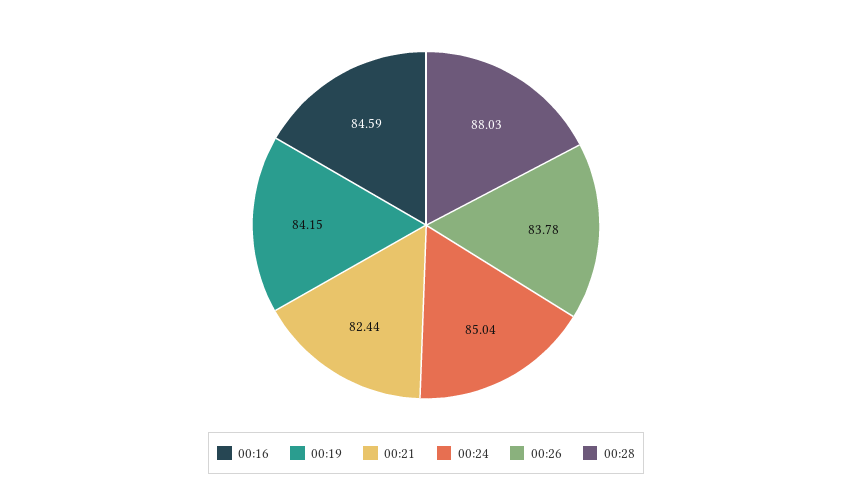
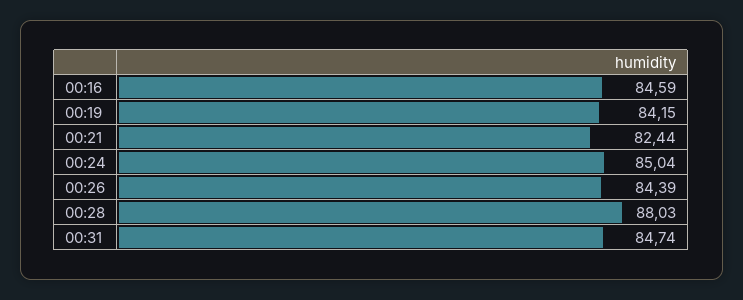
00:26: 83.78 -> 84.39
00:31: none -> 84.74

